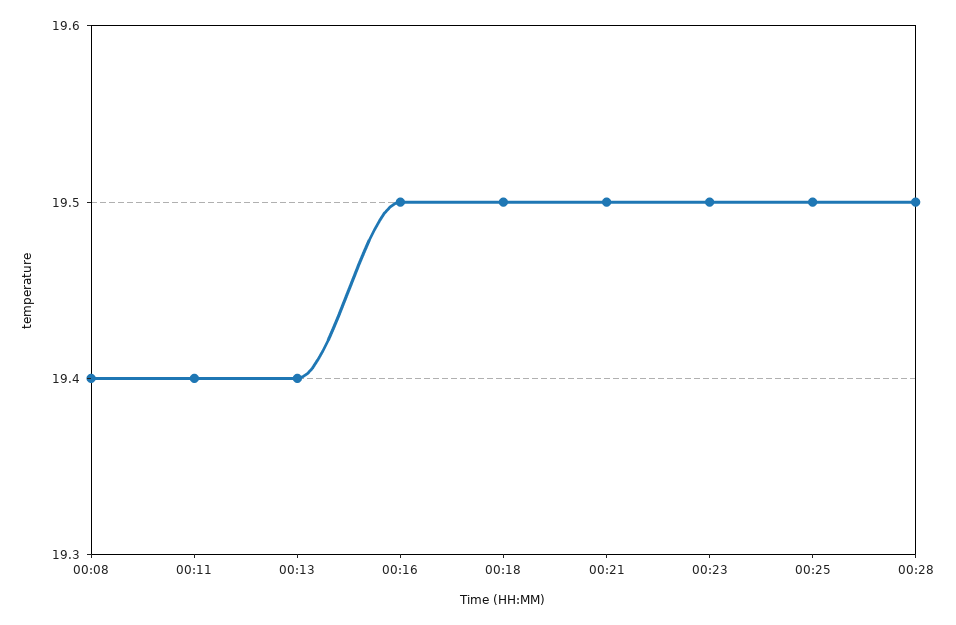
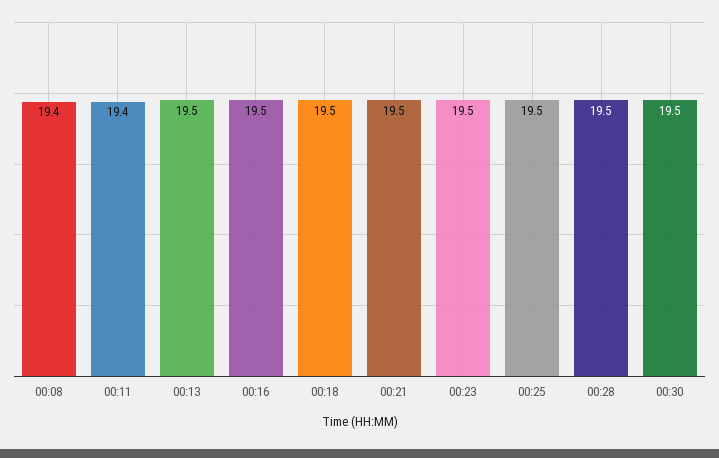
00:13: 19.4 -> 19.5
00:30: none -> 19.5

